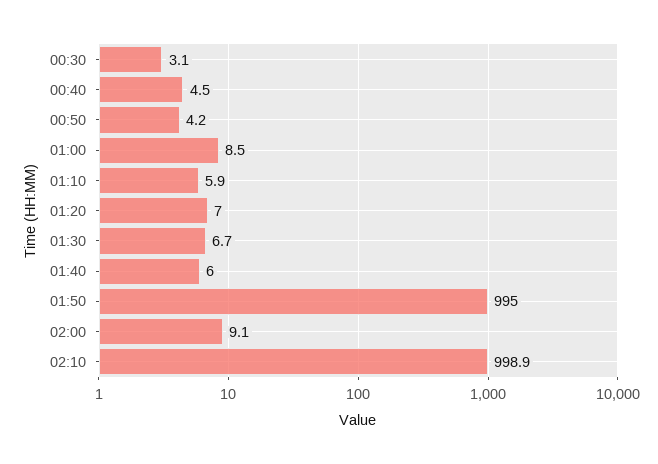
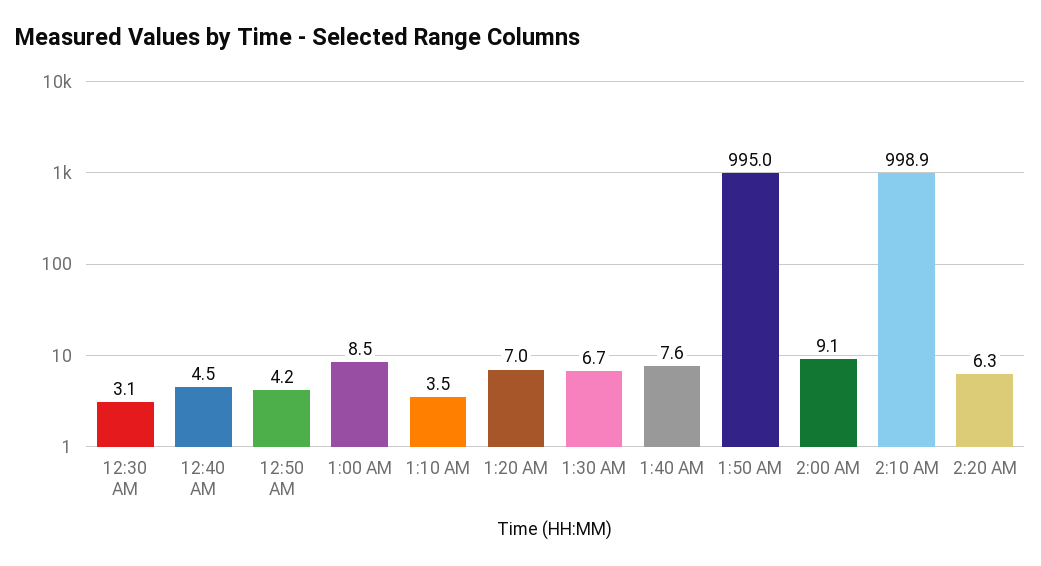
01:10: 5.9 -> 3.5
01:40: 6 -> 7.6
2:20 AM: none -> 6.3

